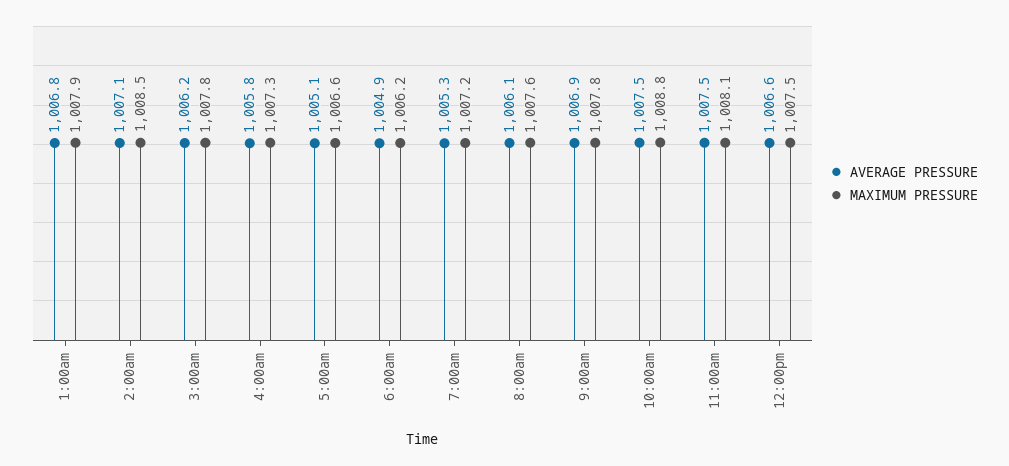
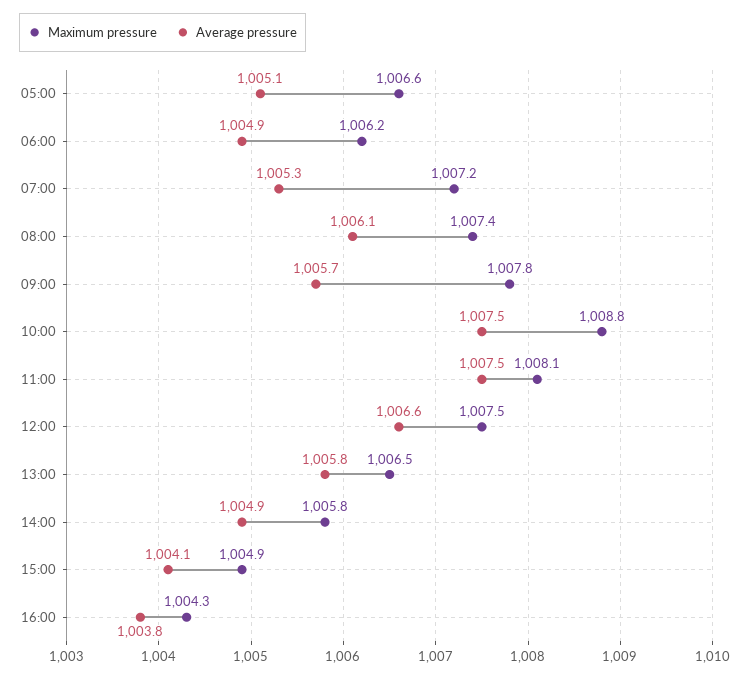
AVERAGE PRESSURE, 1:00am: 1006.8 -> none
MAXIMUM PRESSURE, 1:00am: 1007.9 -> none
AVERAGE PRESSURE, 2:00am: 1007.1 -> none
MAXIMUM PRESSURE, 2:00am: 1008.5 -> none
AVERAGE PRESSURE, 3:00am: 1006.2 -> none
MAXIMUM PRESSURE, 3:00am: 1007.8 -> none
AVERAGE PRESSURE, 4:00am: 1005.8 -> none
MAXIMUM PRESSURE, 4:00am: 1007.3 -> none
MAXIMUM PRESSURE, 8:00am: 1007.6 -> 1007.4
AVERAGE PRESSURE, 9:00am: 1006.9 -> 1005.7
MAXIMUM PRESSURE, 13:00: none -> 1006.5
AVERAGE PRESSURE, 13:00: none -> 1005.8
MAXIMUM PRESSURE, 14:00: none -> 1005.8
AVERAGE PRESSURE, 14:00: none -> 1004.9
MAXIMUM PRESSURE, 15:00: none -> 1004.9
AVERAGE PRESSURE, 15:00: none -> 1004.1
MAXIMUM PRESSURE, 16:00: none -> 1004.3
AVERAGE PRESSURE, 16:00: none -> 1003.8

